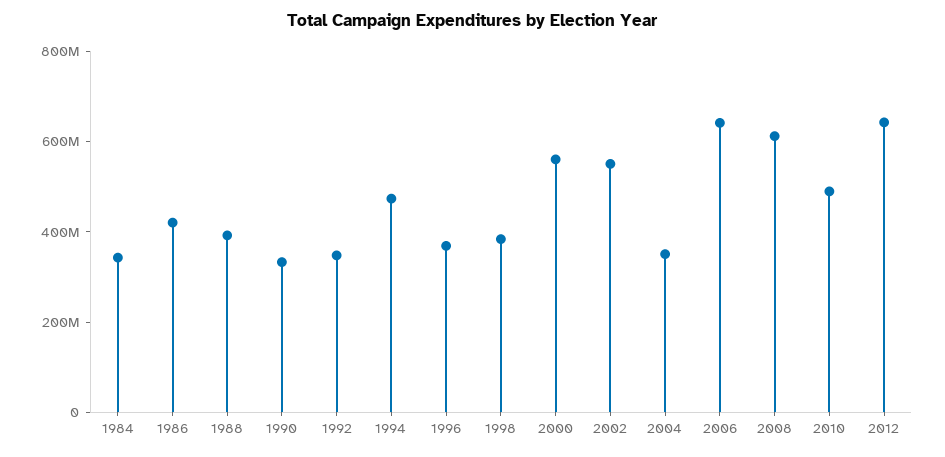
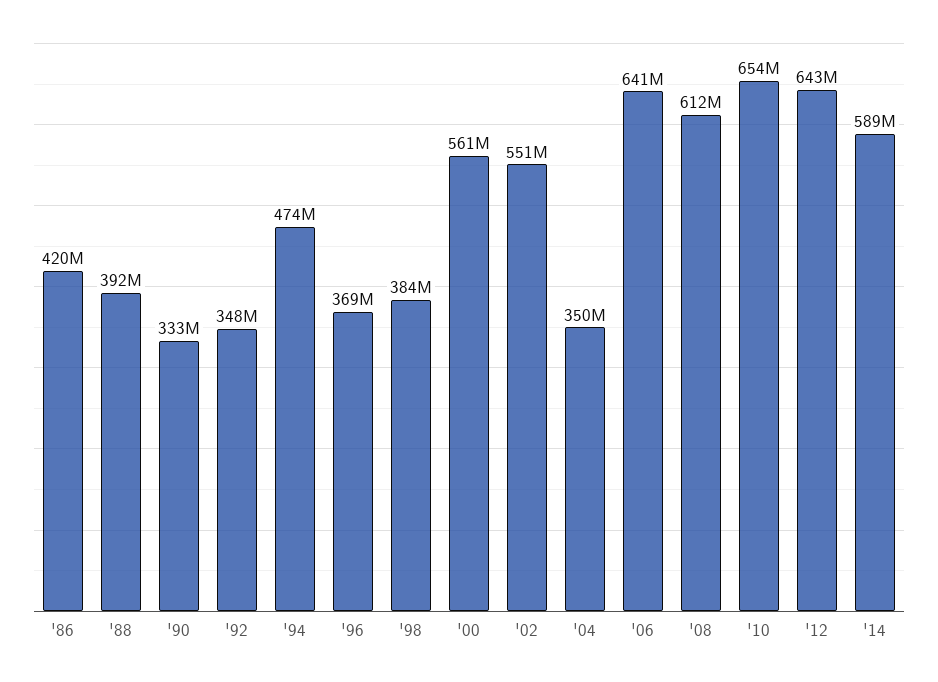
1984: 350000000 -> none
2010: 500000000 -> 654000000
'14: none -> 589000000

